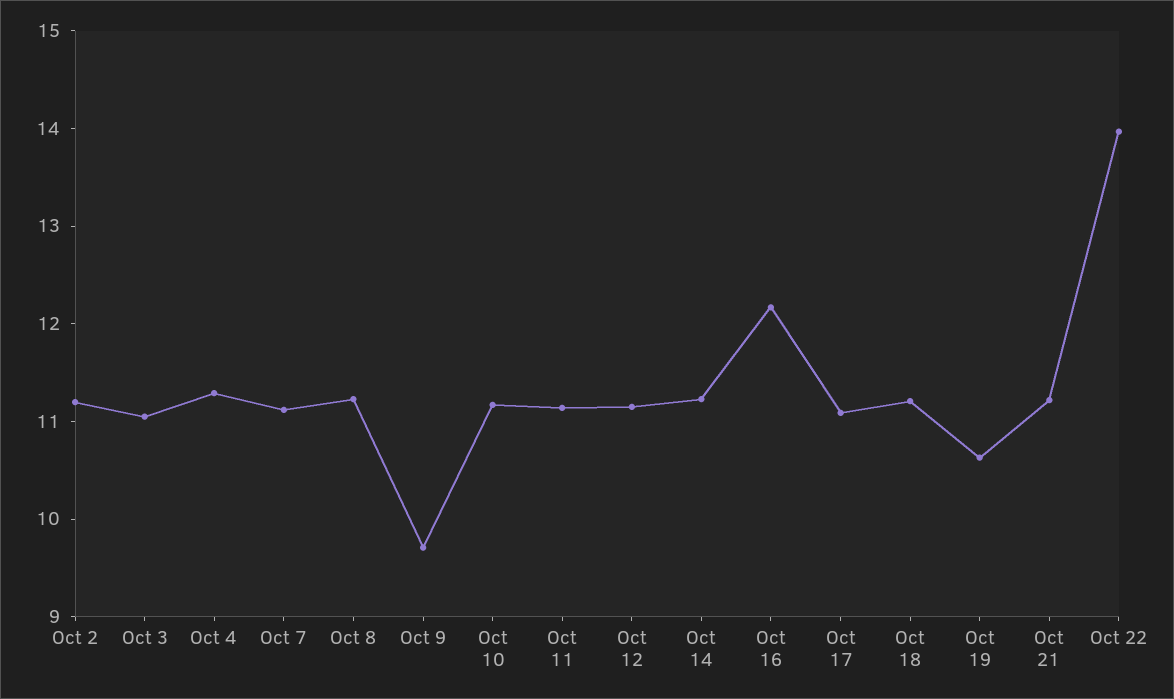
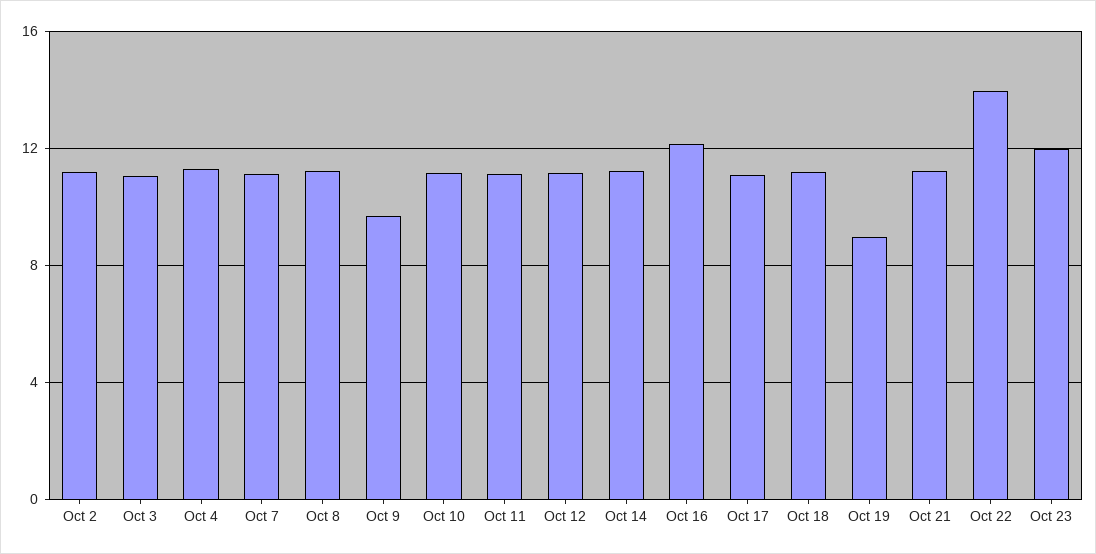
Oct 19: 10.6 -> 9
Oct 23: none -> 12

